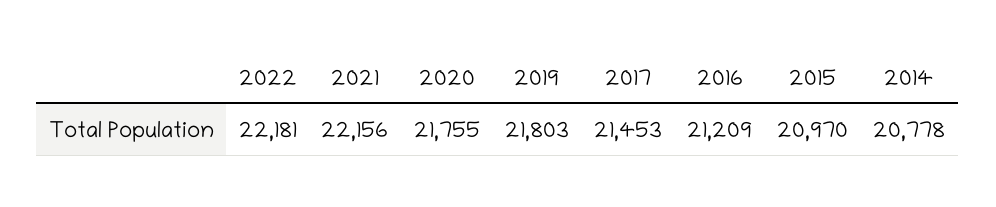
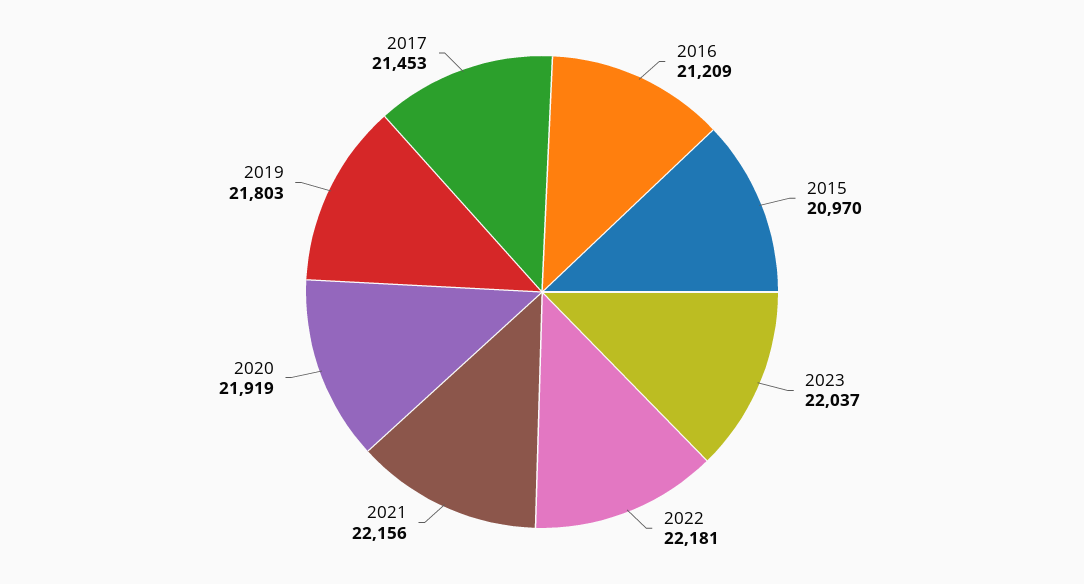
2020: 21755 -> 21919
2014: 20778 -> none
2023: none -> 22037

